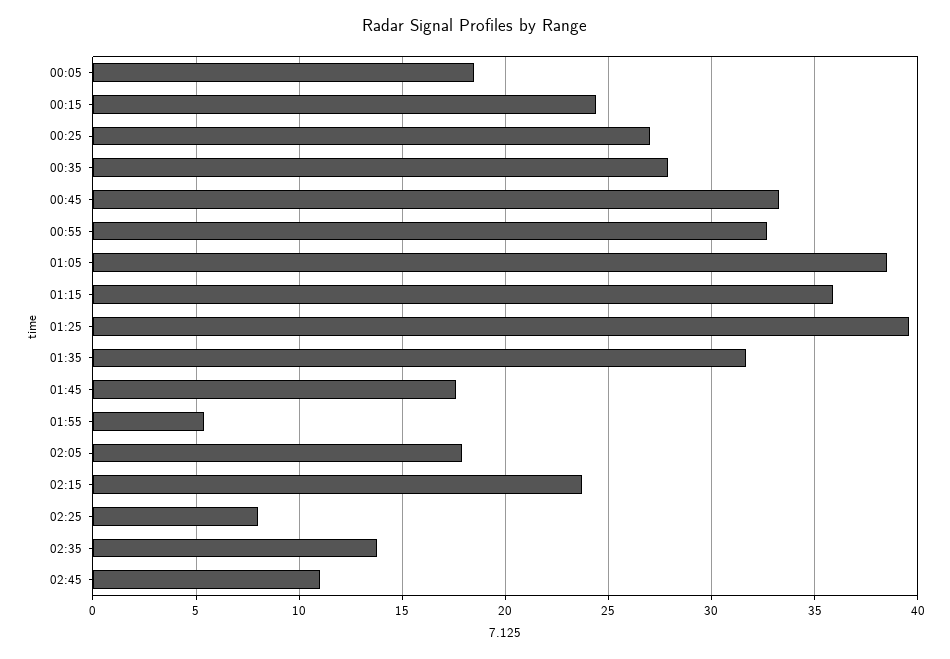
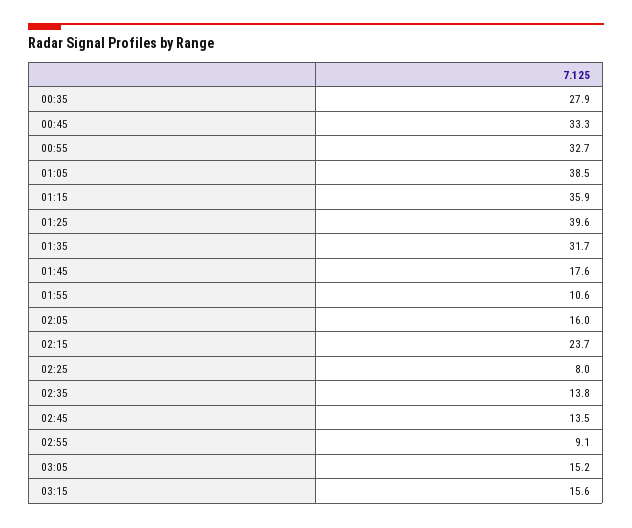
00:05: 18.5 -> none
00:15: 24.5 -> none
00:25: 27 -> none
01:55: 5.5 -> 10.6
02:05: 18 -> 16
02:45: 11 -> 13.5
02:55: none -> 9.1
03:05: none -> 15.2
03:15: none -> 15.6

